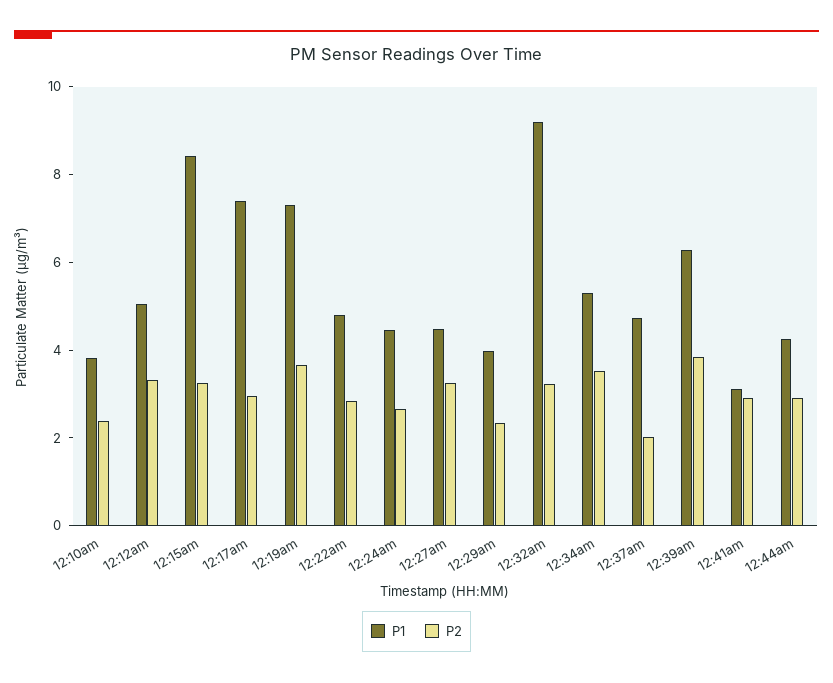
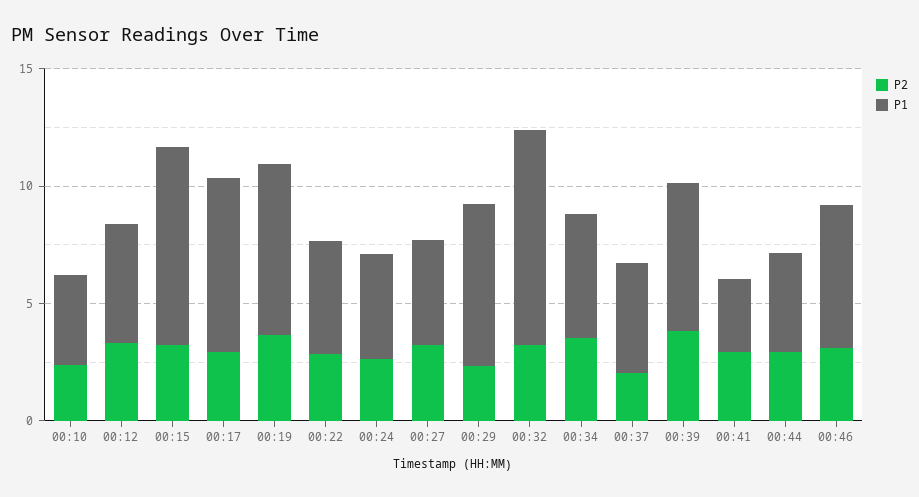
P1, 12:29am: 4 -> 7
P2, 00:46: none -> 3
P1, 00:46: none -> 6

